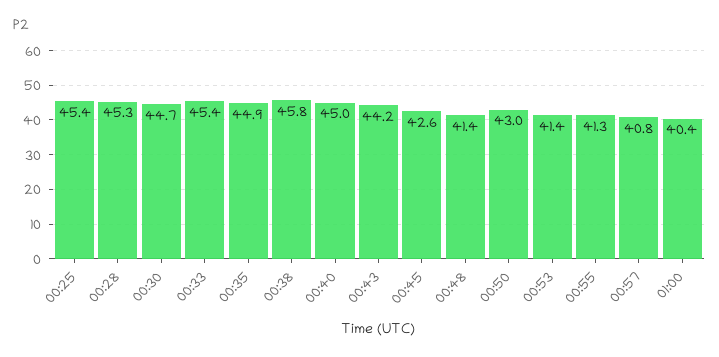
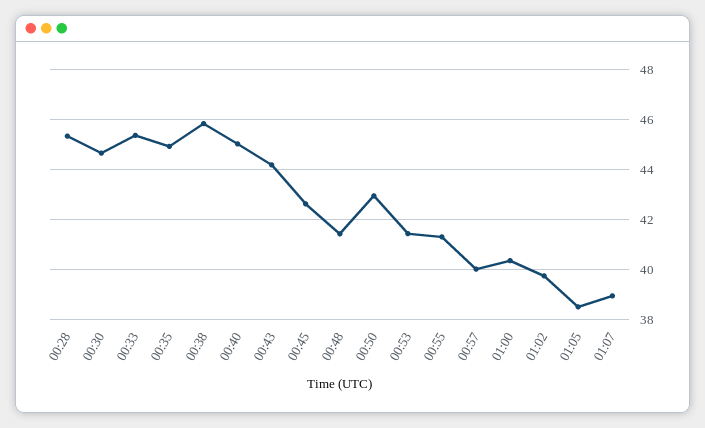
00:25: 45.4 -> none
00:57: 40.8 -> 40
01:02: none -> 39.75
01:05: none -> 38.5
01:07: none -> 39

